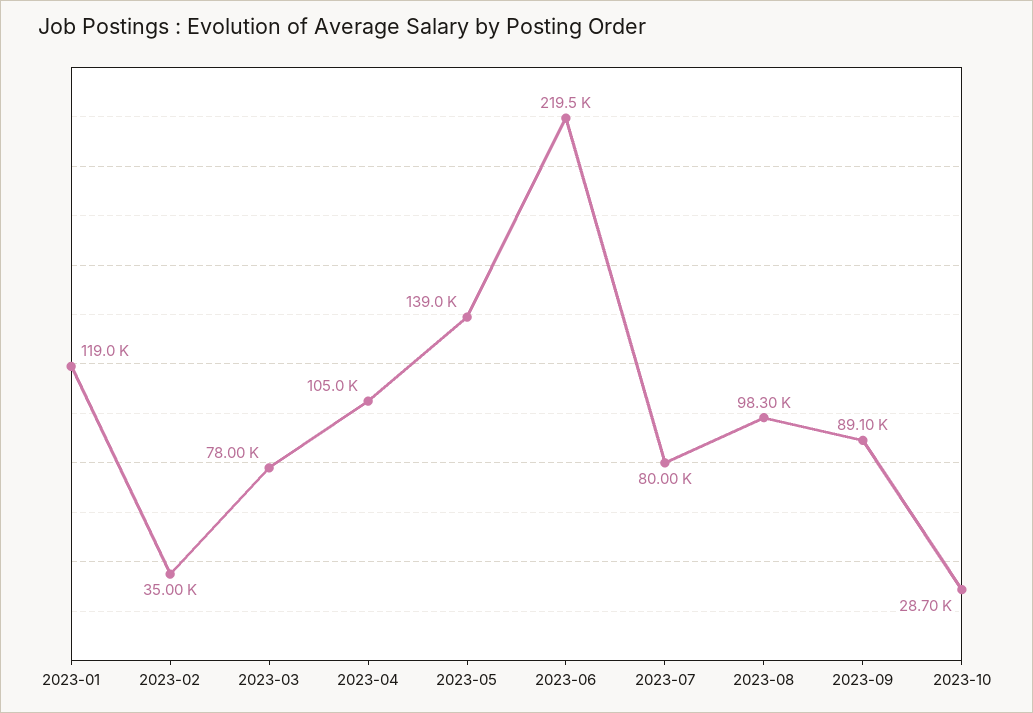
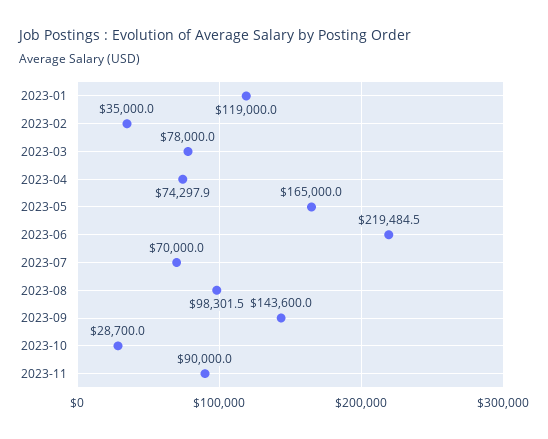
2023-04: 105000 -> 74297.9
2023-05: 139000 -> 165000
2023-07: 80000 -> 70000
2023-09: 89100 -> 143600
2023-11: none -> 90000

